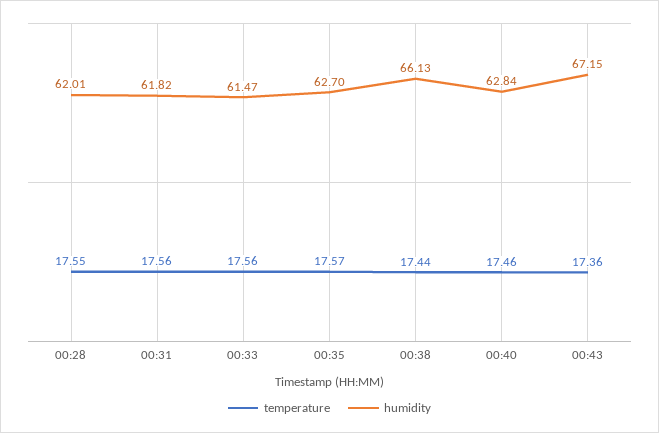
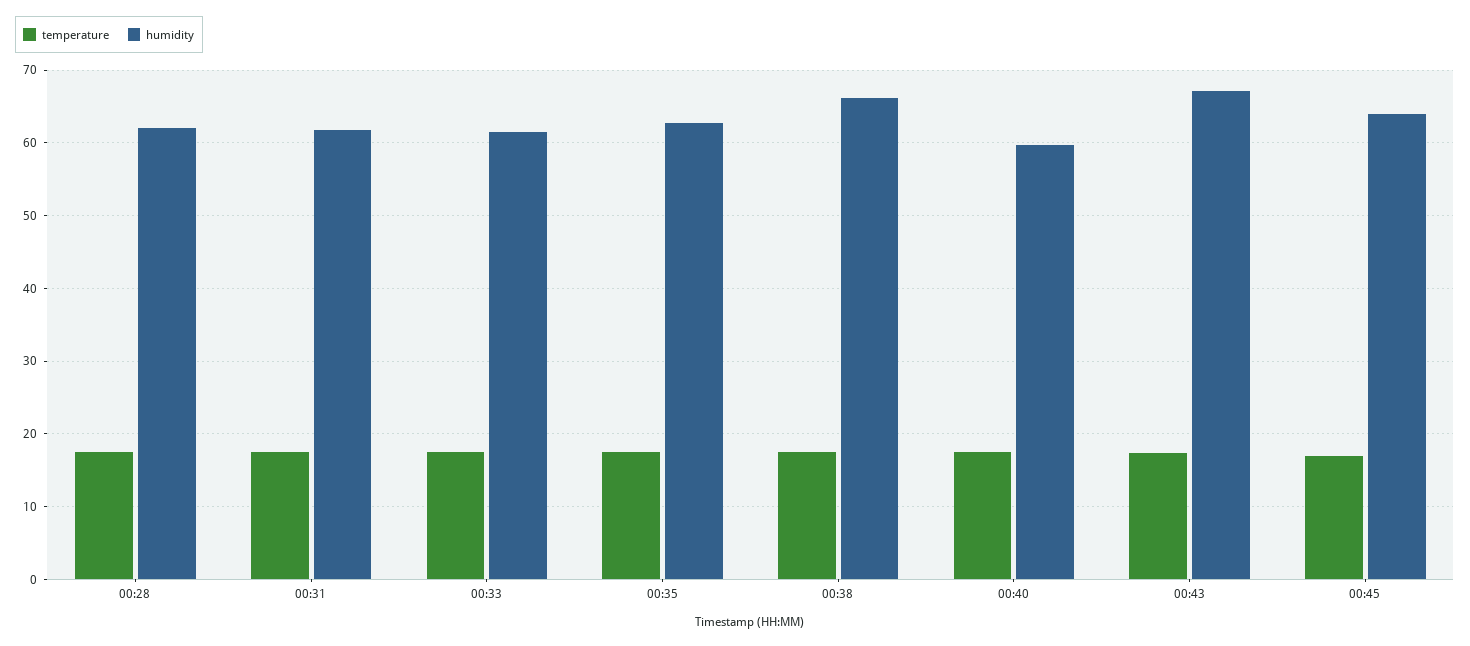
humidity, 00:40: 62.84 -> 60
temperature, 00:45: none -> 17
humidity, 00:45: none -> 64

